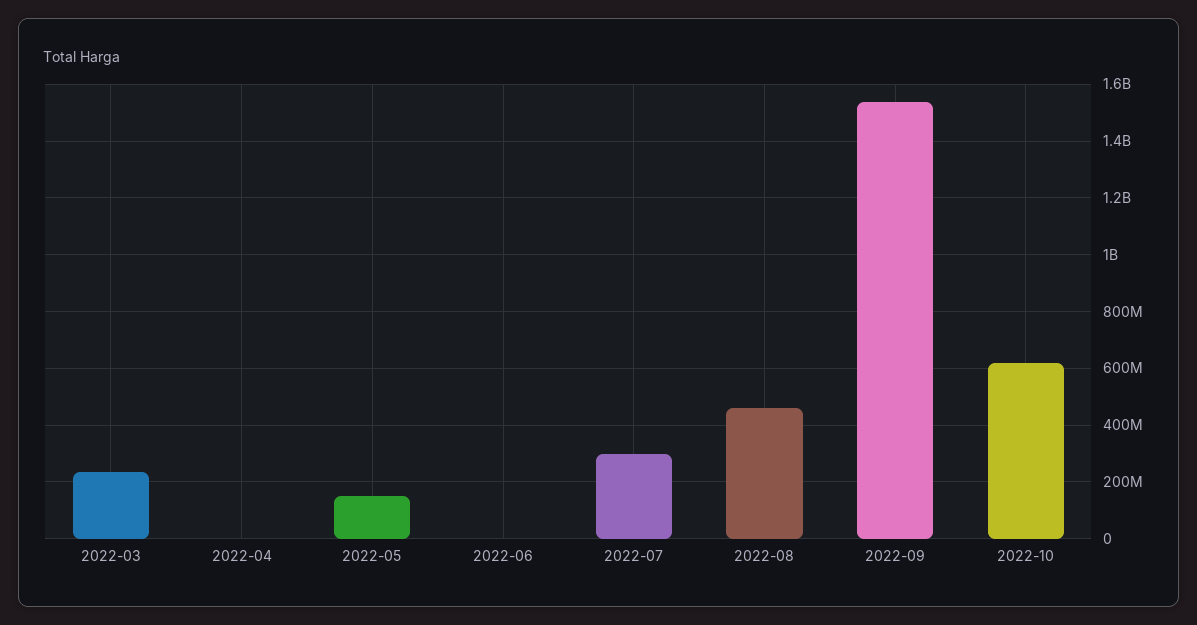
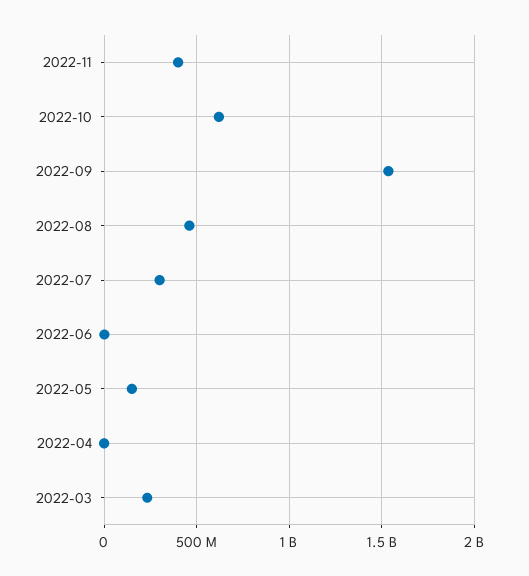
2022-11: none -> 400000000

